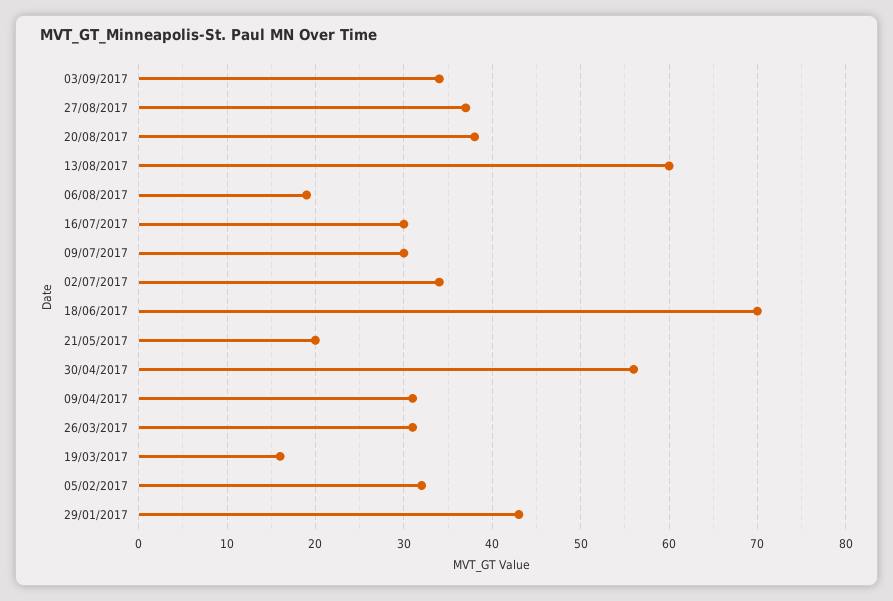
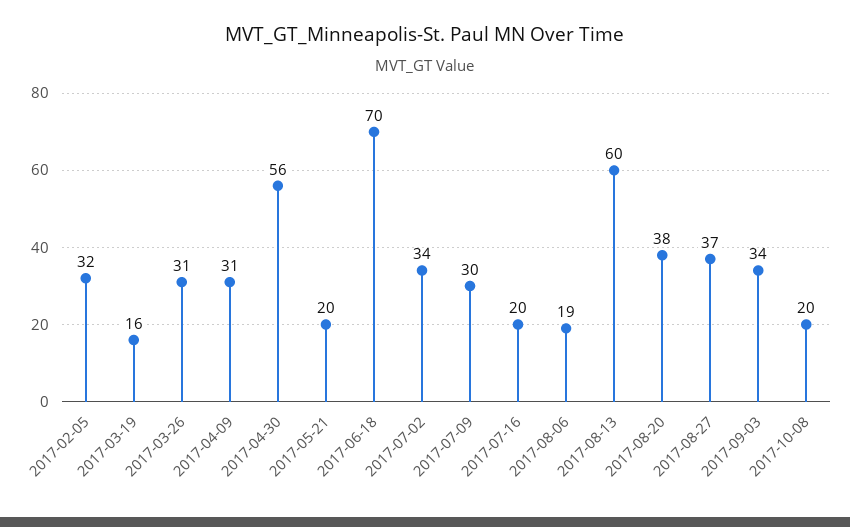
16/07/2017: 30 -> 20
29/01/2017: 43 -> none
2017-10-08: none -> 20

